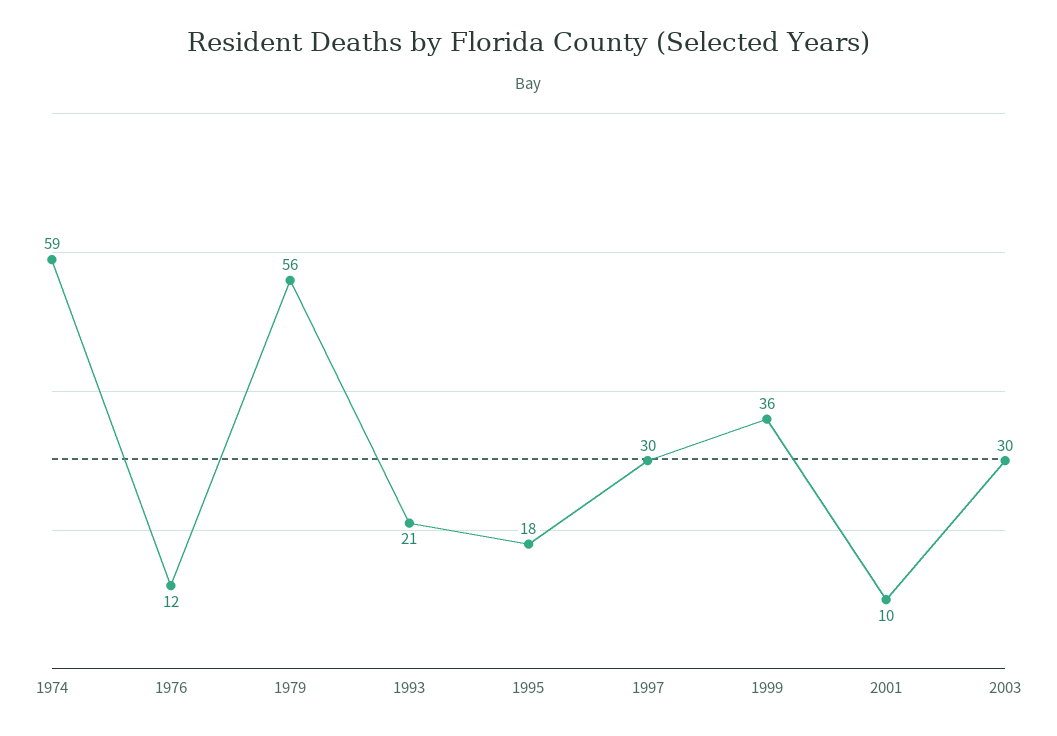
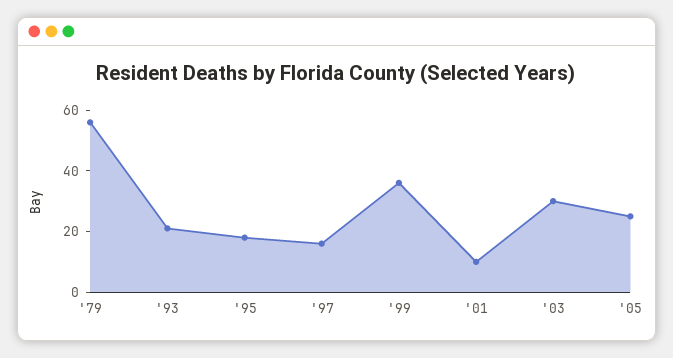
1974: 59 -> none
1976: 12 -> none
1997: 30 -> 15
'05: none -> 25

